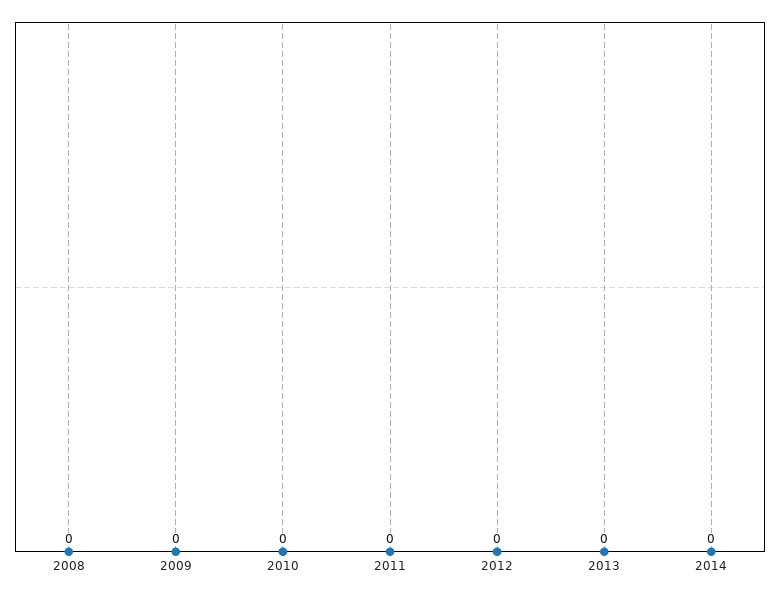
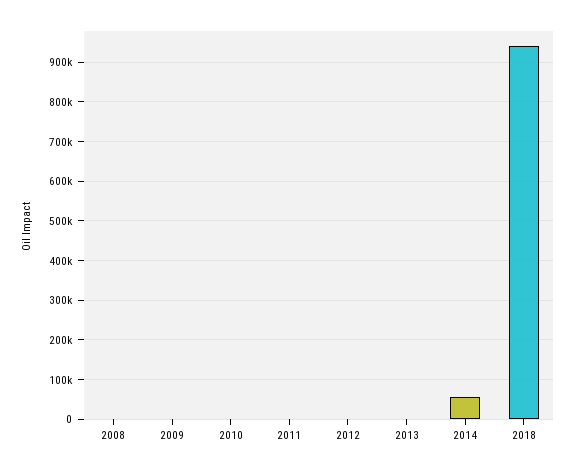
2014: 0 -> 60000
2018: none -> 940000

